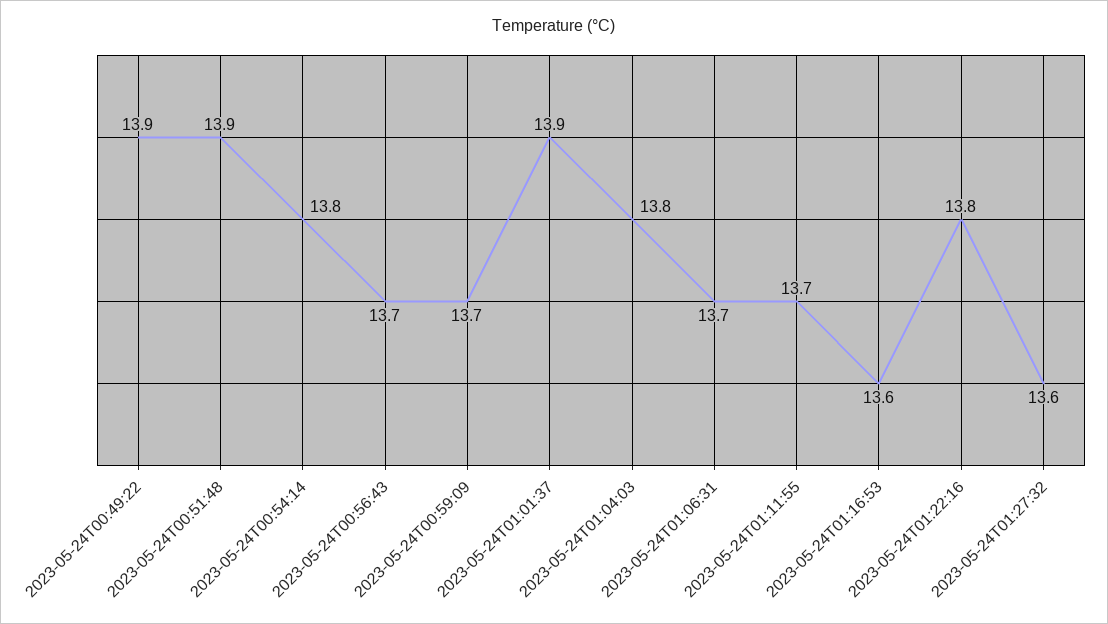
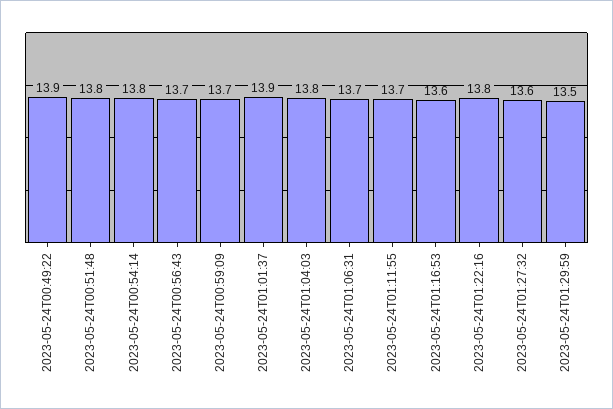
2023-05-24T00:51:48: 13.9 -> 13.8
2023-05-24T01:29:59: none -> 13.5

